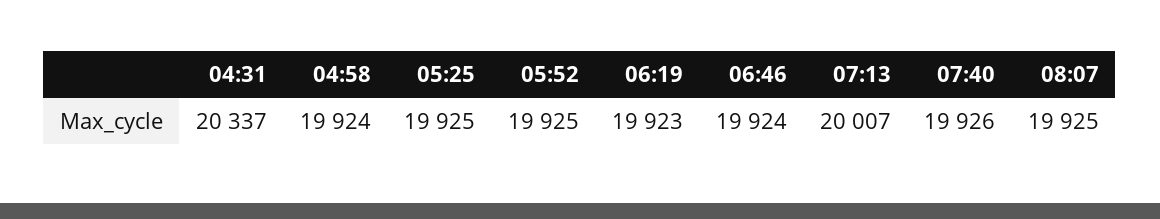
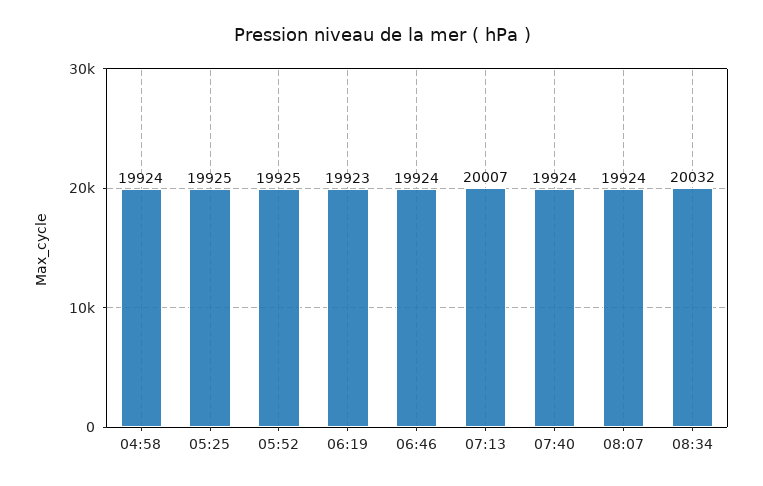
04:31: 20337 -> none
07:40: 19926 -> 19924
08:07: 19925 -> 19924
08:34: none -> 20032

